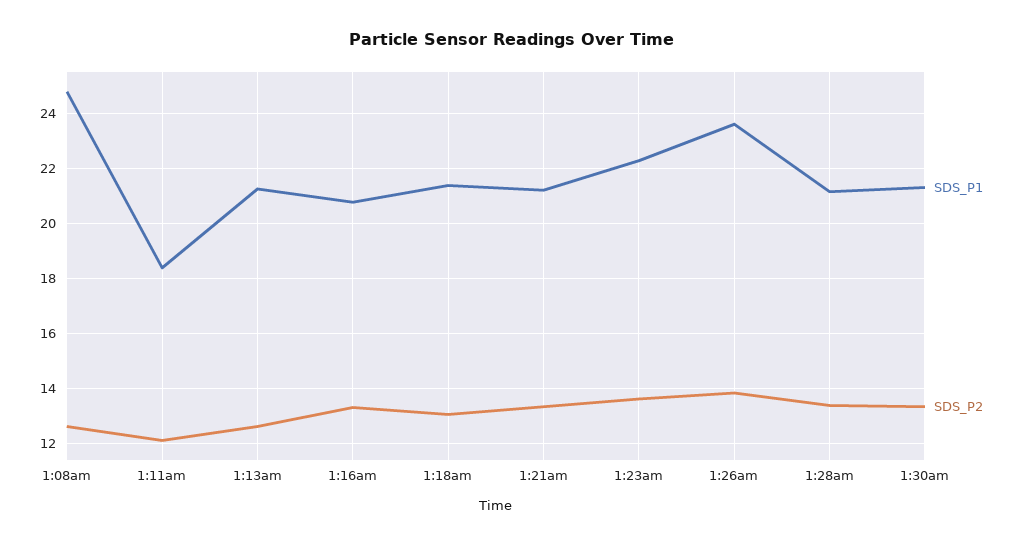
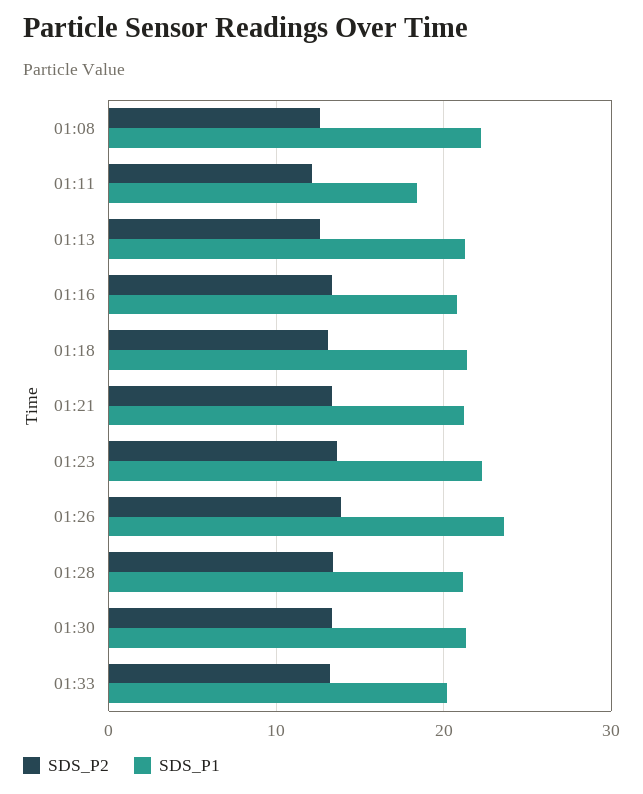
SDS_P1, 1:08am: 24.75 -> 22
SDS_P2, 01:33: none -> 13
SDS_P1, 01:33: none -> 20

